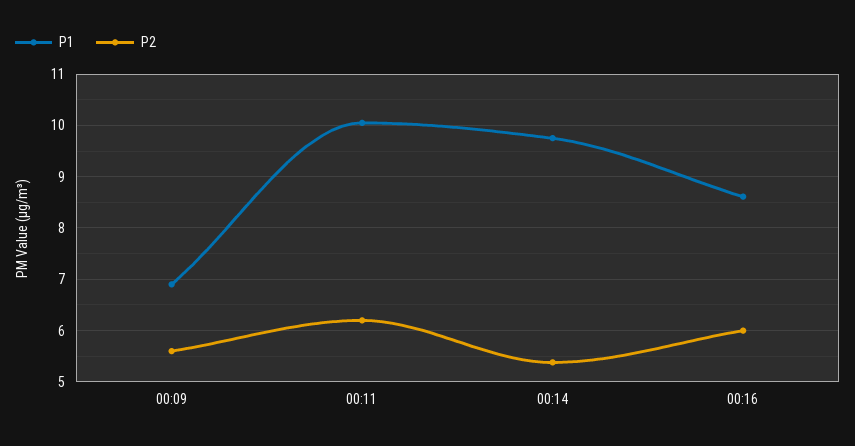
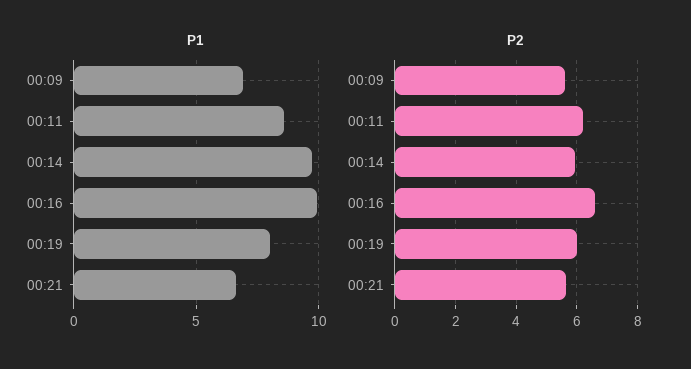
P1, 00:11: 10 -> 8.5
P2, 00:14: 5.4 -> 6
P1, 00:16: 8.6 -> 10
P2, 00:16: 6 -> 6.6
P1, 00:19: none -> 8
P1, 00:21: none -> 6.5
P2, 00:19: none -> 6
P2, 00:21: none -> 5.6

